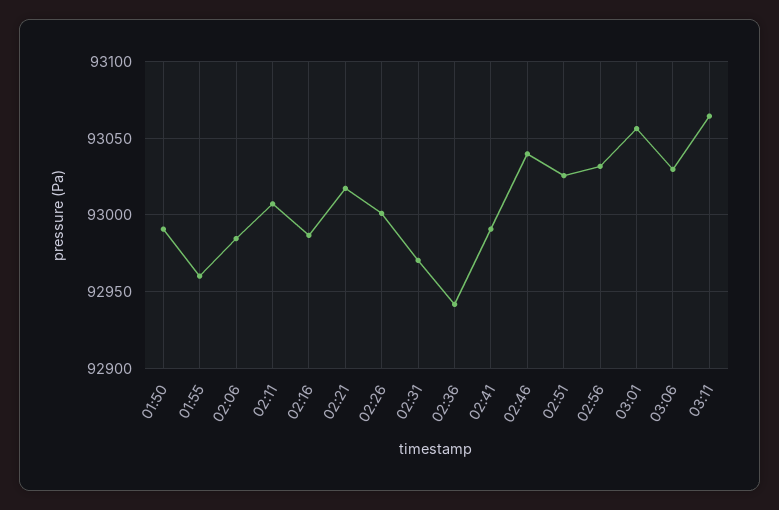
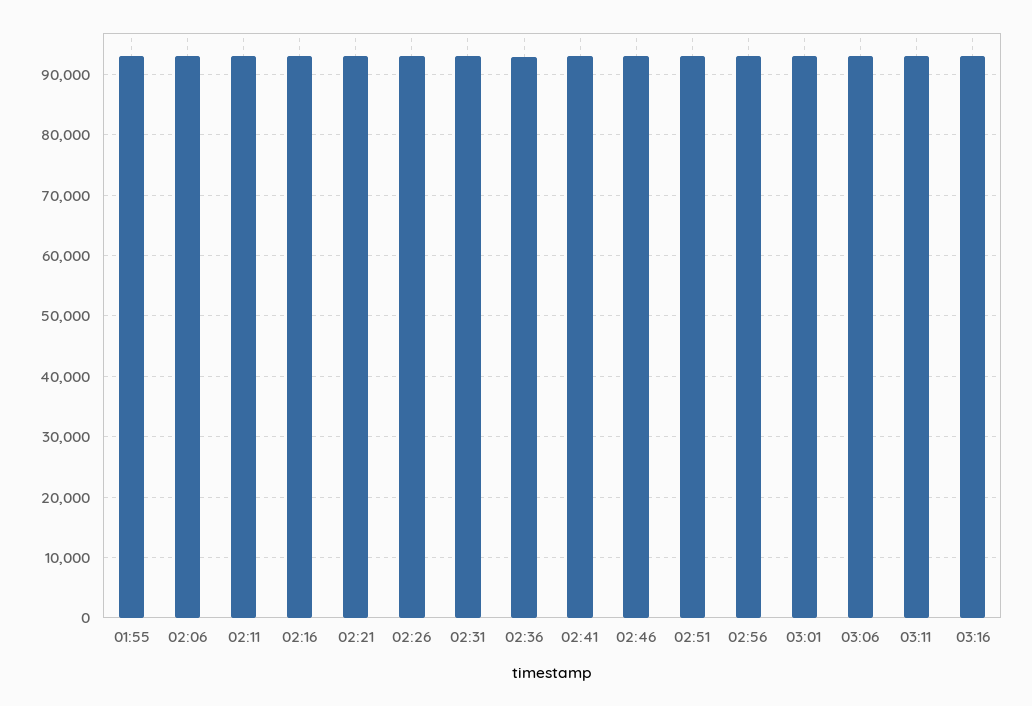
01:50: 92990 -> none
03:16: none -> 93000

